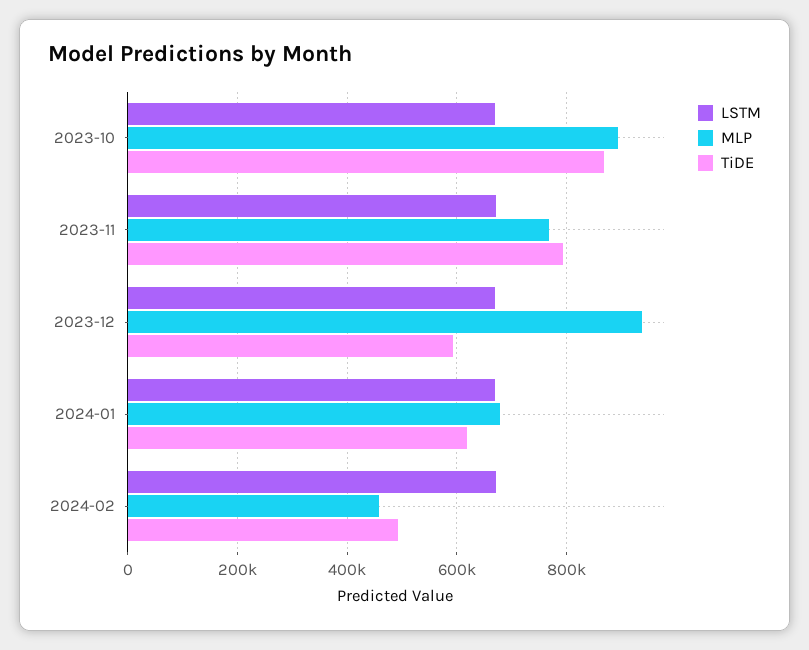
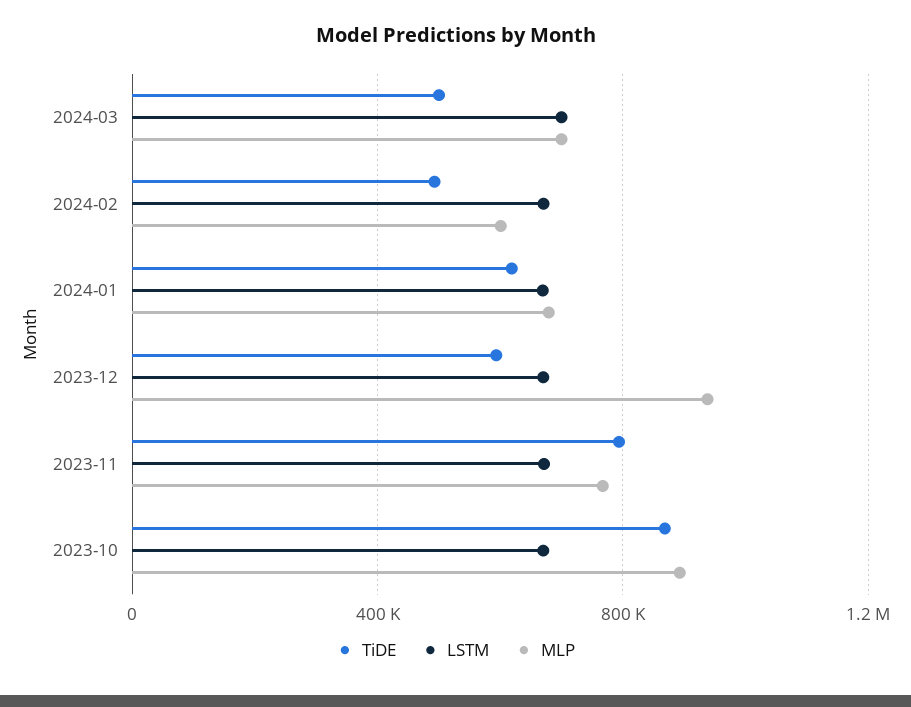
MLP, 2024-02: 460000 -> 600000
TiDE, 2024-03: none -> 500000
LSTM, 2024-03: none -> 700000
MLP, 2024-03: none -> 700000

